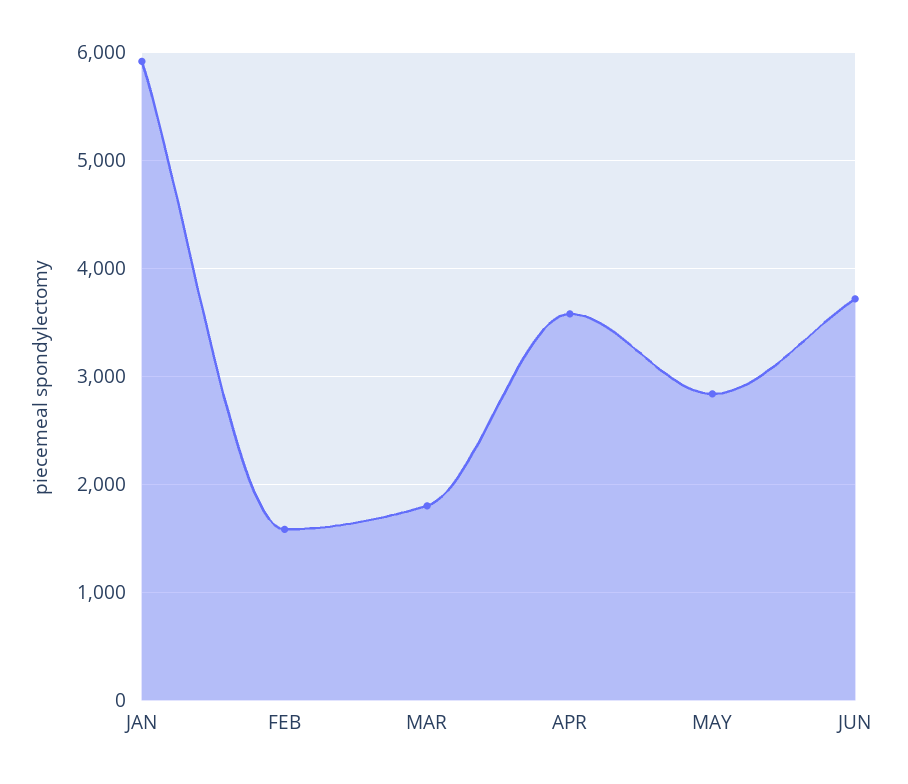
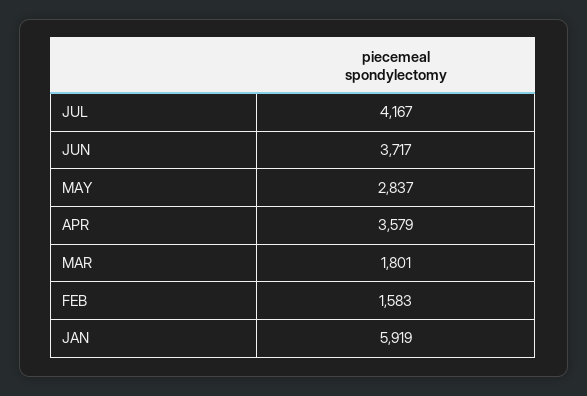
JUL: none -> 4167

